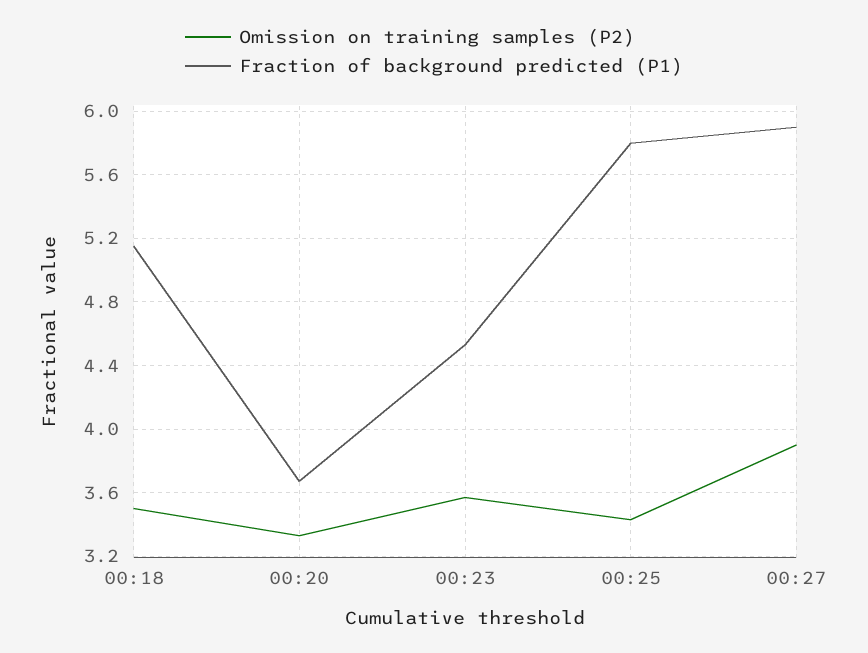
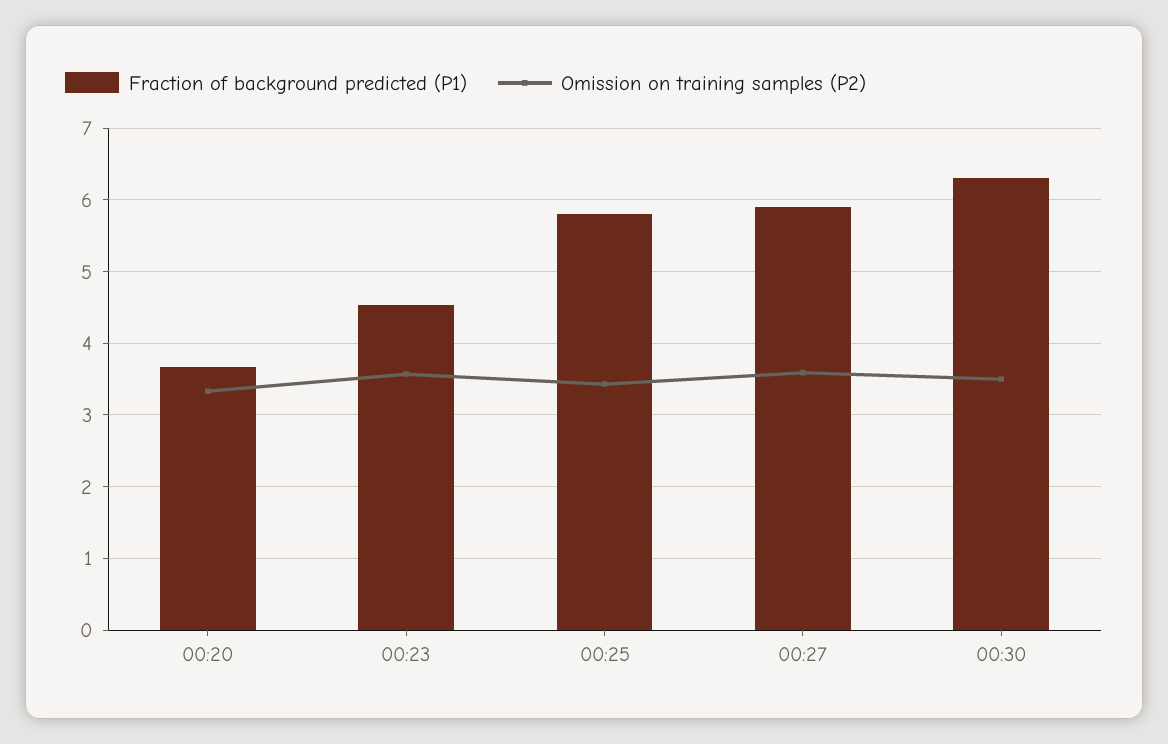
Omission on training samples (P2), 00:18: 3.5 -> none
Fraction of background predicted (P1), 00:18: 5.15 -> none
Omission on training samples (P2), 00:27: 3.9 -> 3.6
Fraction of background predicted (P1), 00:30: none -> 6.3
Omission on training samples (P2), 00:30: none -> 3.5

